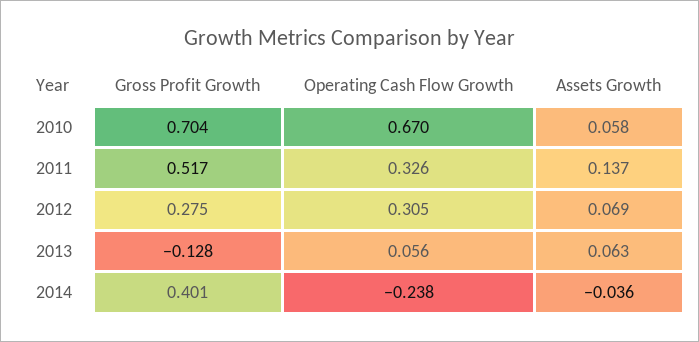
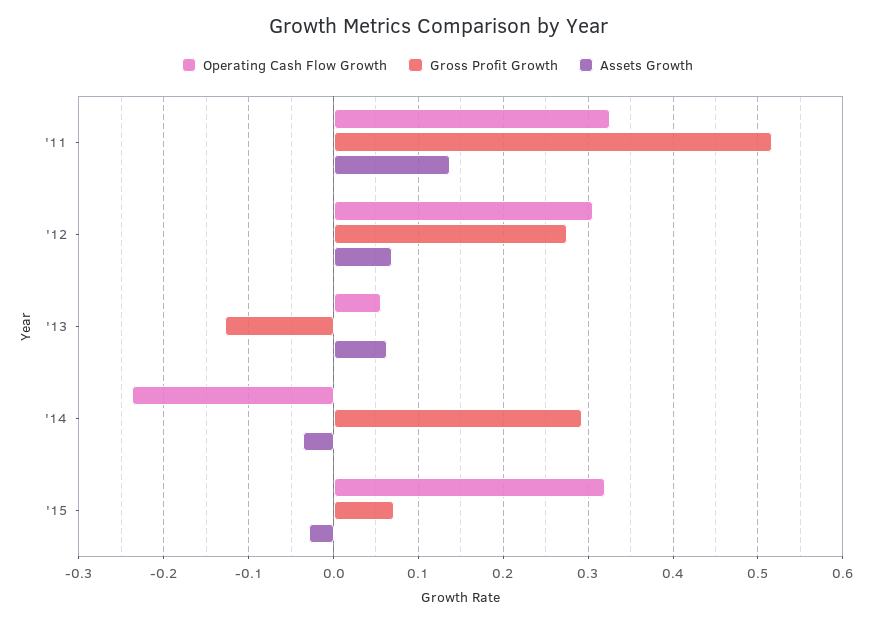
Gross Profit Growth, 2010: 0.704 -> none
Operating Cash Flow Growth, 2010: 0.67 -> none
Assets Growth, 2010: 0.058 -> none
Gross Profit Growth, 2014: 0.401 -> 0.29
Operating Cash Flow Growth, '15: none -> 0.32
Gross Profit Growth, '15: none -> 0.07
Assets Growth, '15: none -> -0.03

